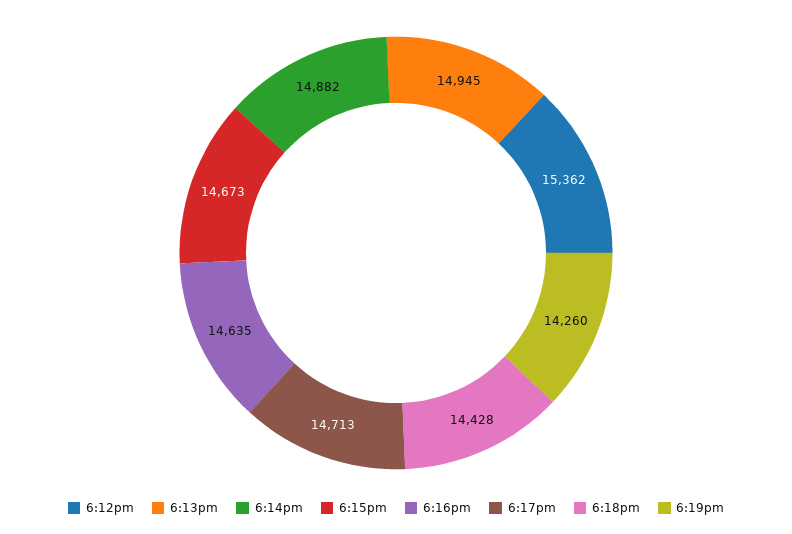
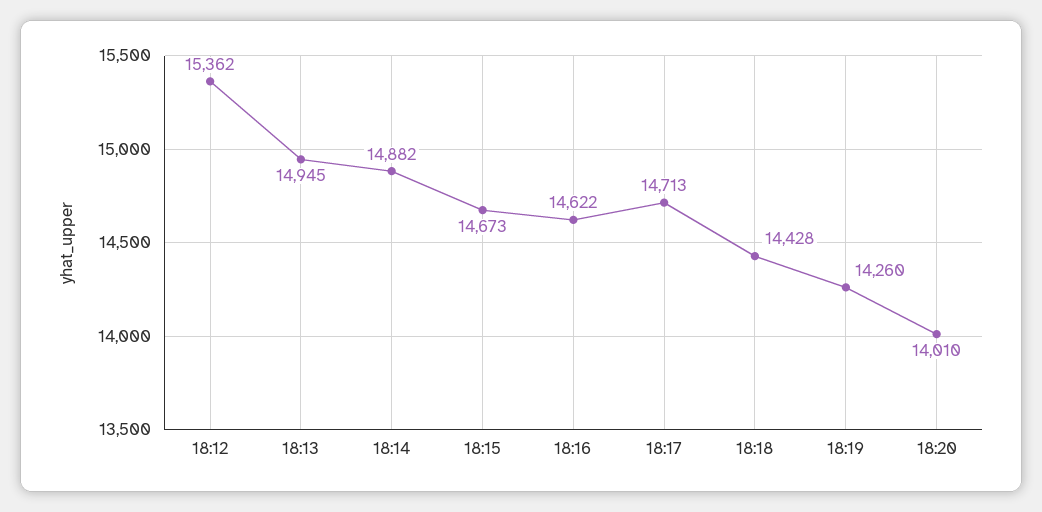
6:16pm: 14635 -> 14622
18:20: none -> 14010

